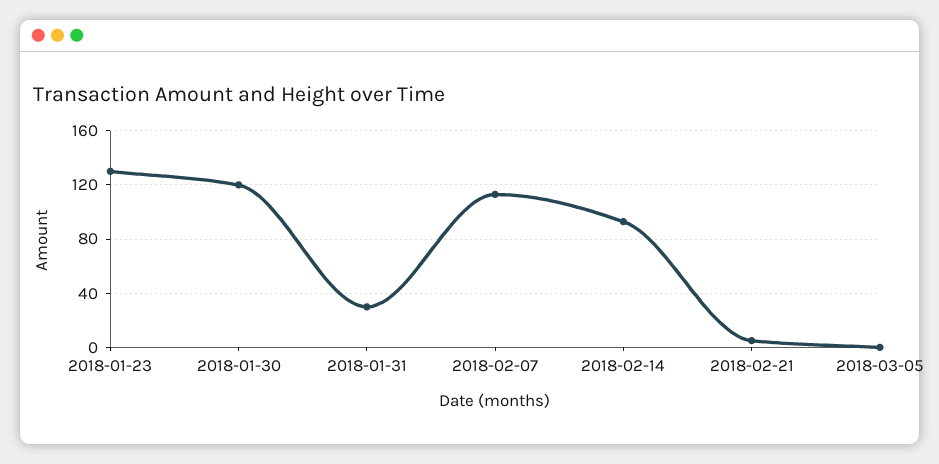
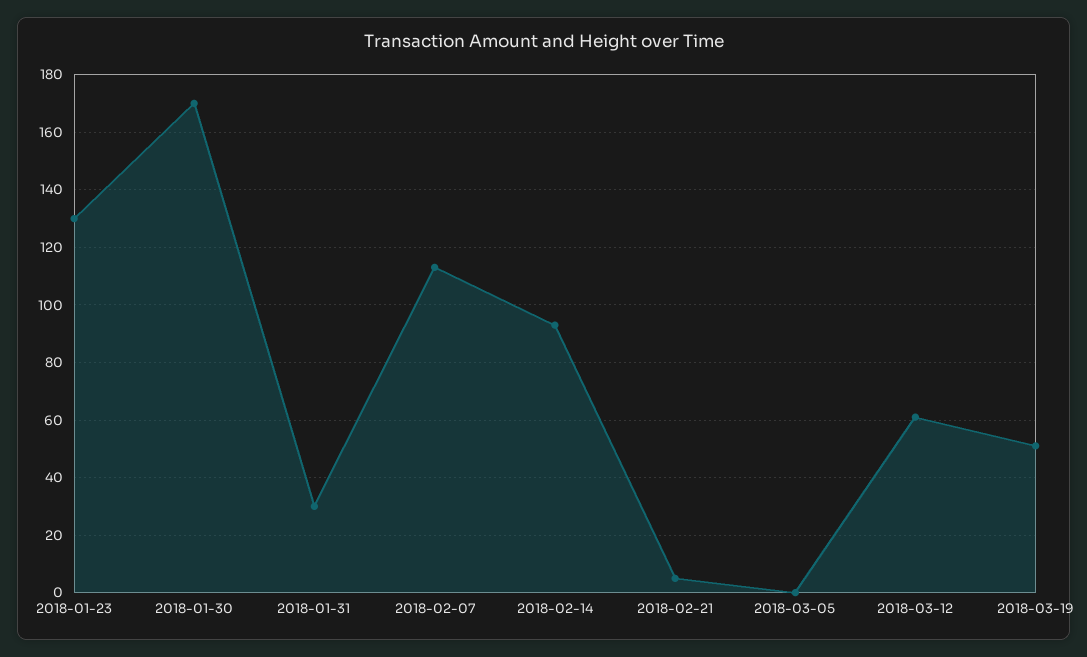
2018-01-30: 120 -> 170
2018-03-12: none -> 60
2018-03-19: none -> 50

